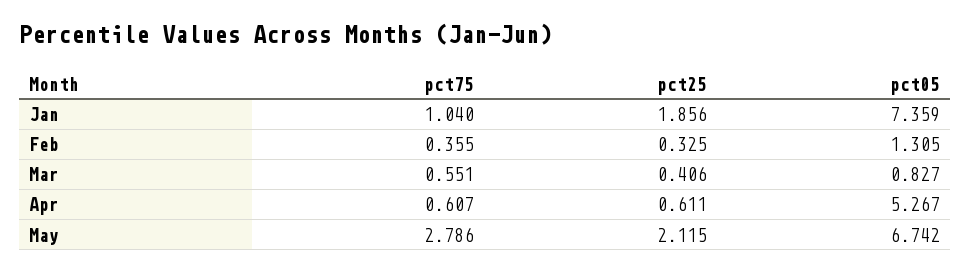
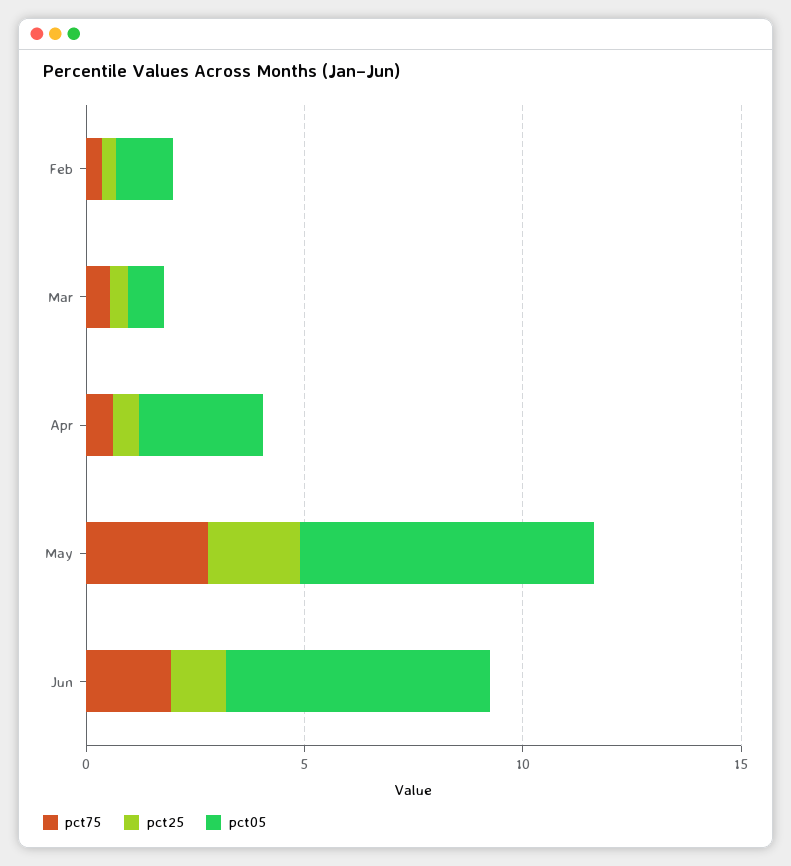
pct75, Jan: 1.04 -> none
pct25, Jan: 1.856 -> none
pct05, Jan: 7.359 -> none
pct05, Apr: 5.267 -> 3
pct75, Jun: none -> 2
pct25, Jun: none -> 1
pct05, Jun: none -> 6

